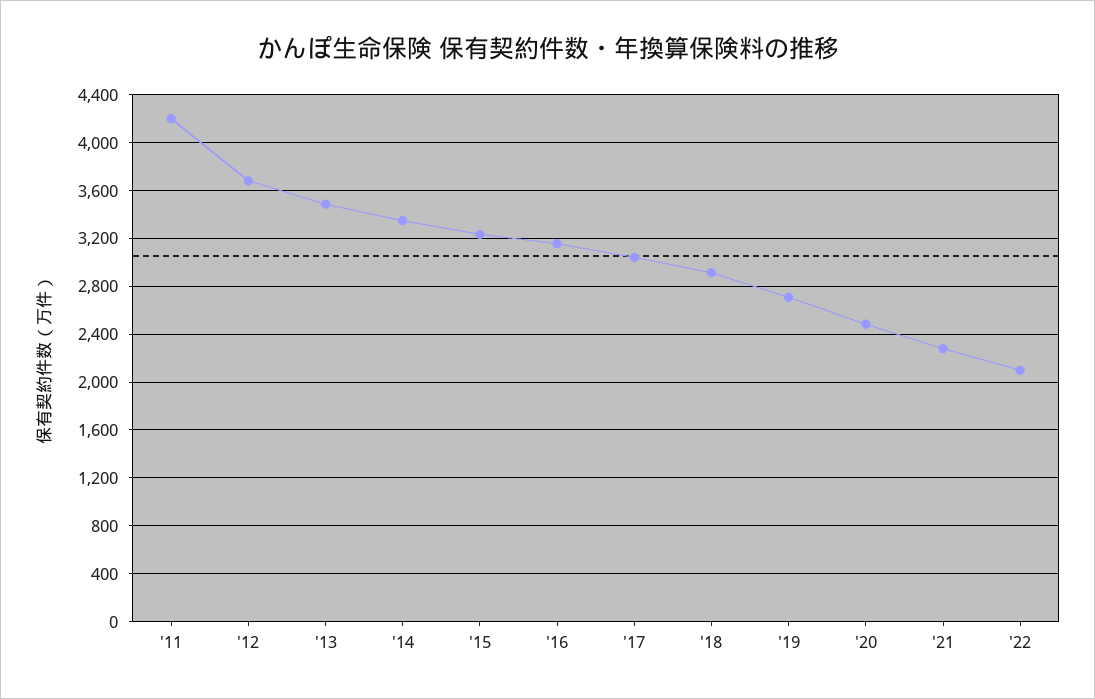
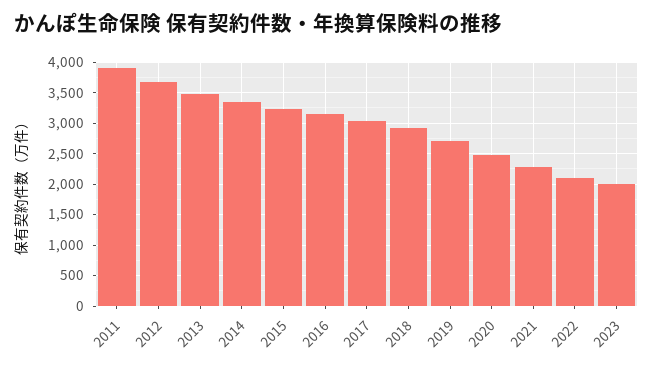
'11: 4200 -> 3900
2023: none -> 2000

